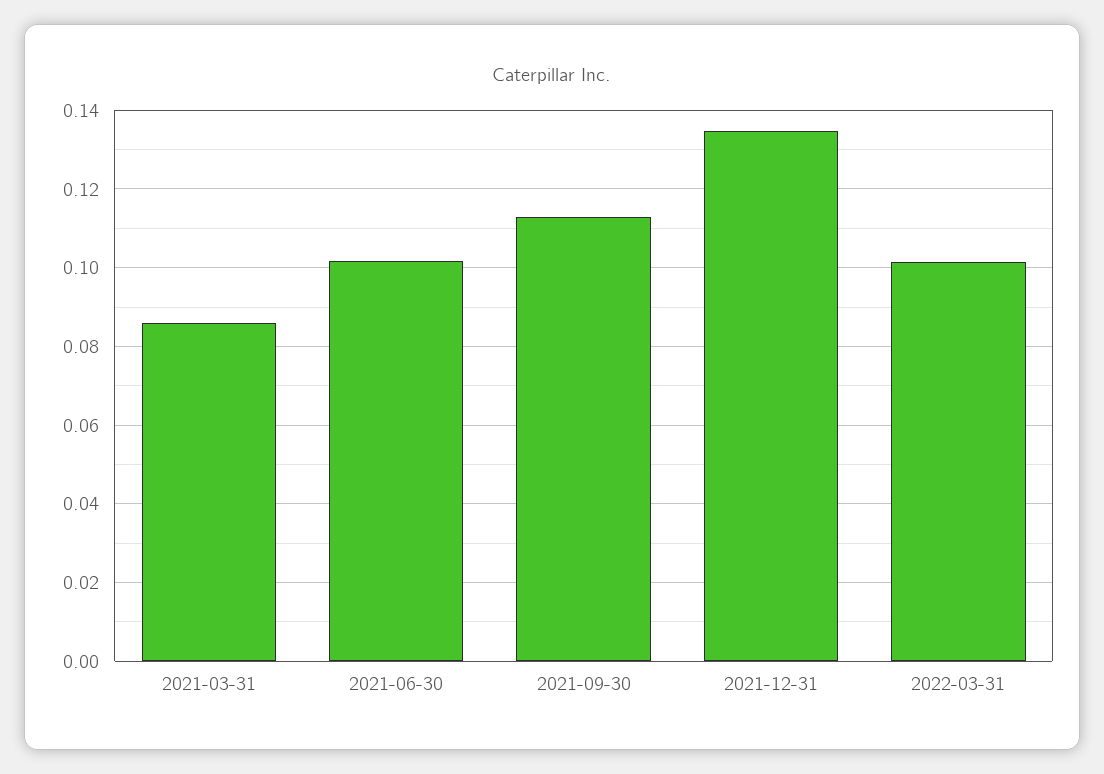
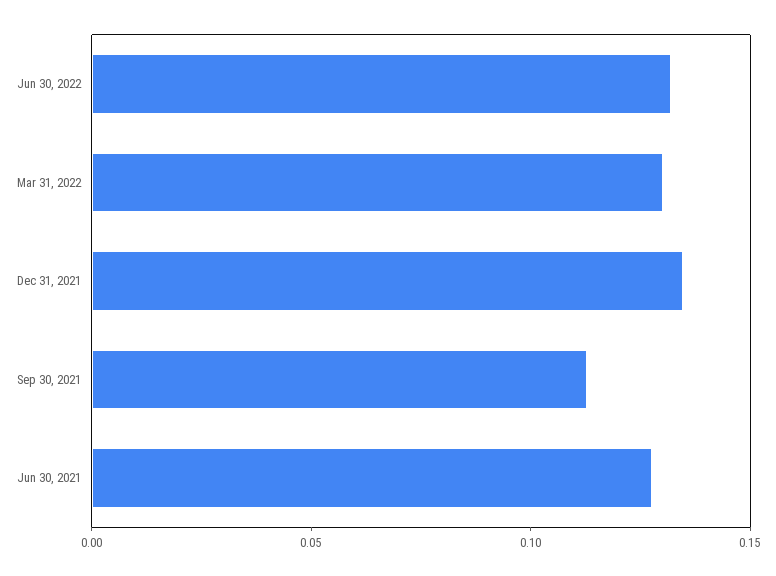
2021-03-31: 0.086 -> none
2021-06-30: 0.102 -> 0.13
2022-03-31: 0.102 -> 0.13
Jun 30, 2022: none -> 0.13

